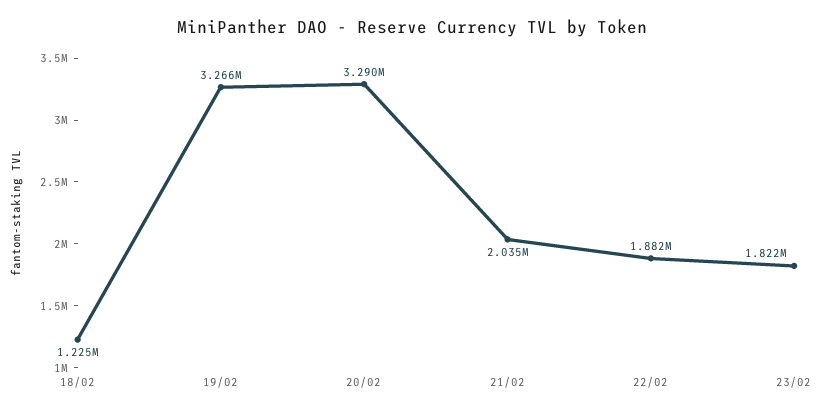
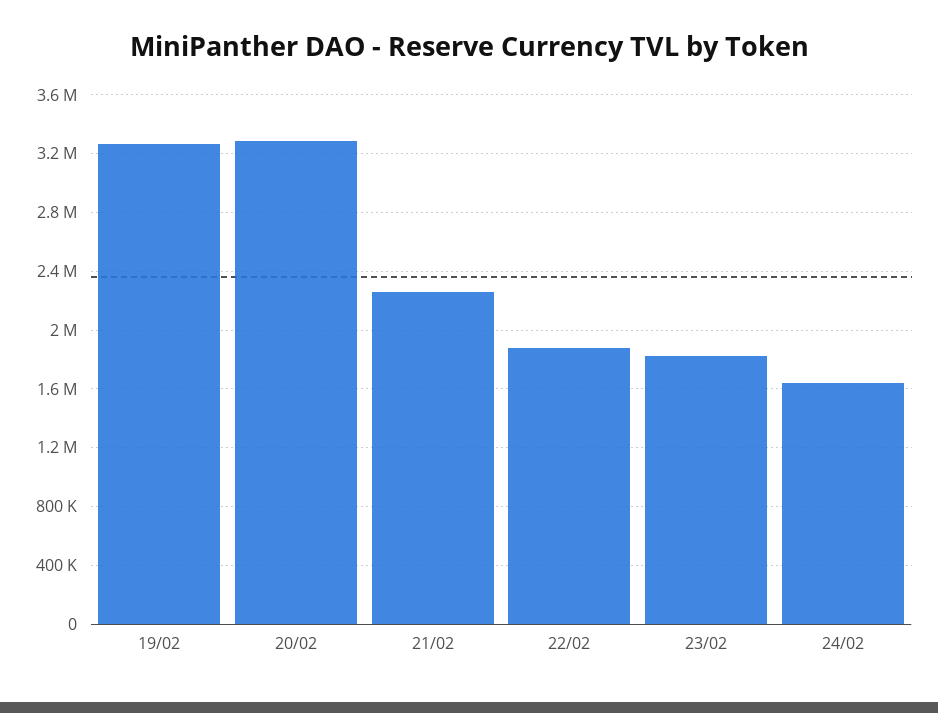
18/02: 1225000 -> none
21/02: 2035000 -> 2250000
24/02: none -> 1650000

